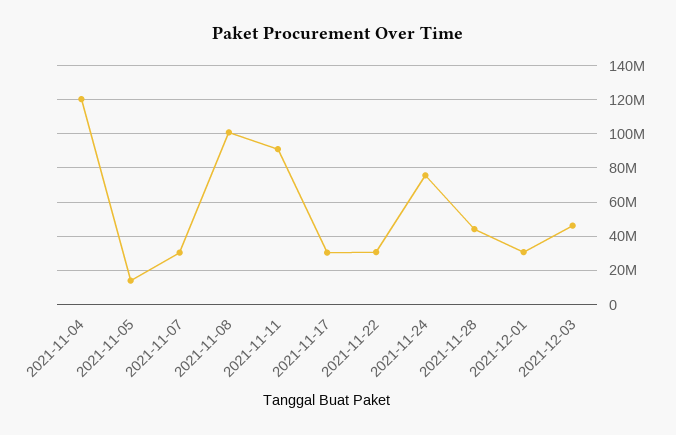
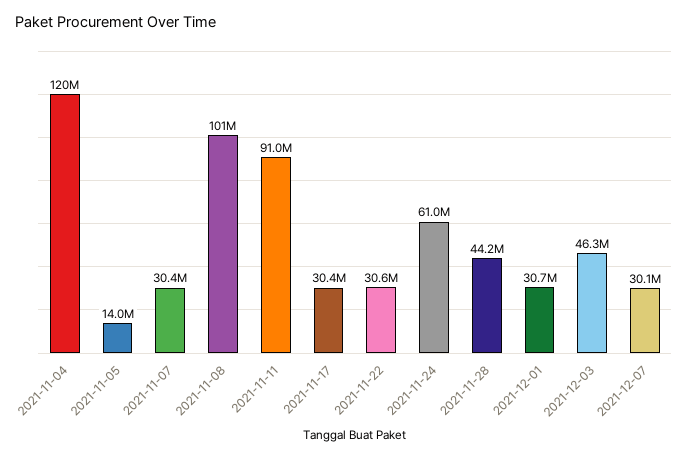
2021-11-24: 75000000 -> 61000000
2021-12-07: none -> 30100000

